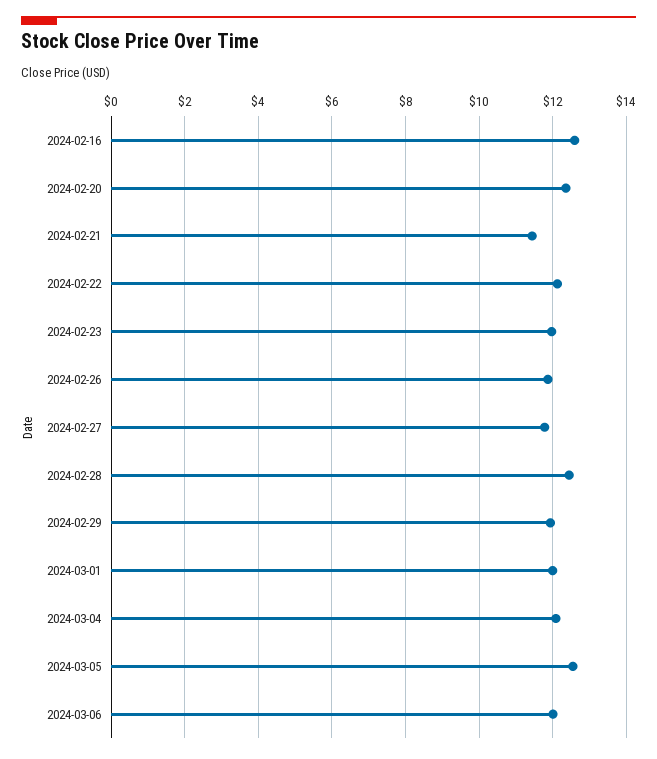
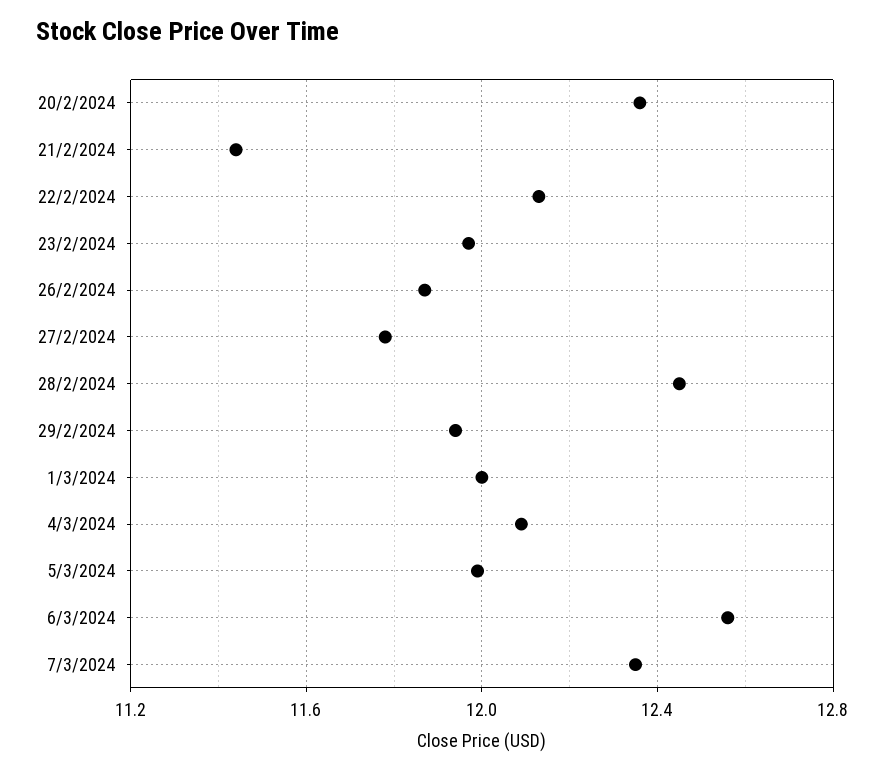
2024-02-16: 12.6 -> none
2024-03-05: 12.6 -> 12
2024-03-06: 12 -> 12.55
7/3/2024: none -> 12.35

